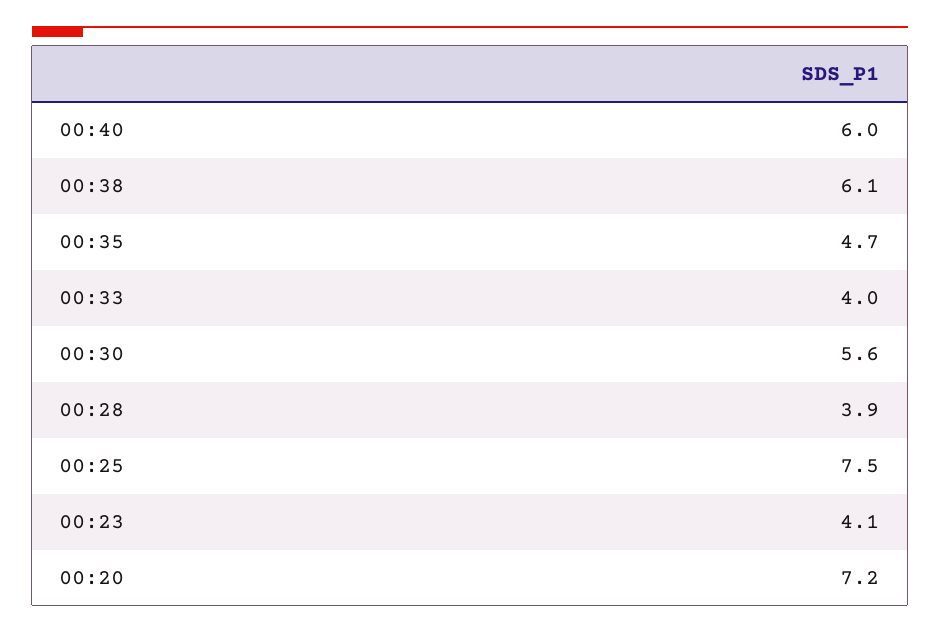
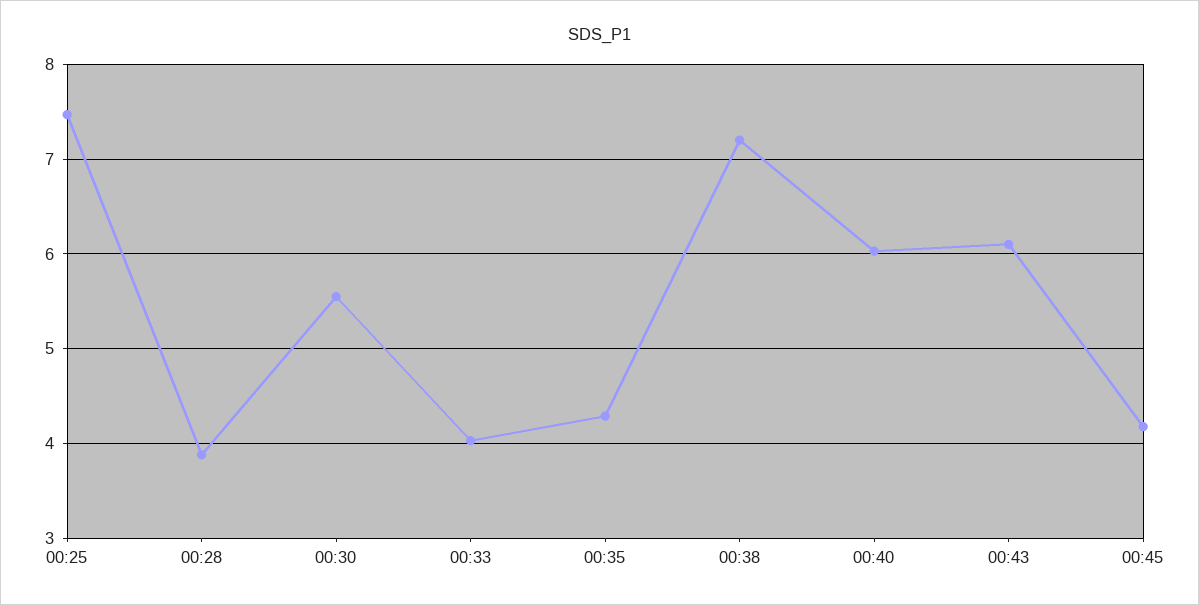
00:38: 6.1 -> 7.2
00:35: 4.7 -> 4.3
00:23: 4.1 -> none
00:20: 7.2 -> none
00:43: none -> 6.1
00:45: none -> 4.2

